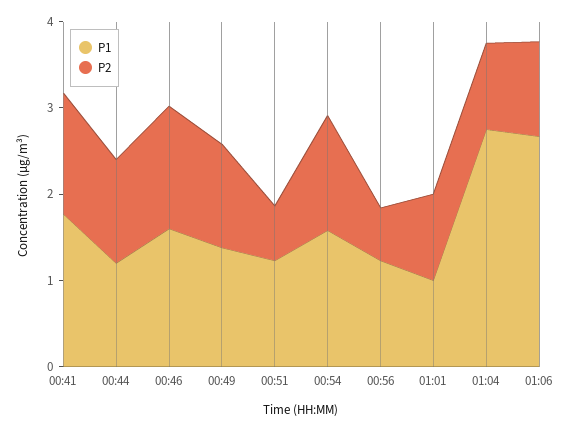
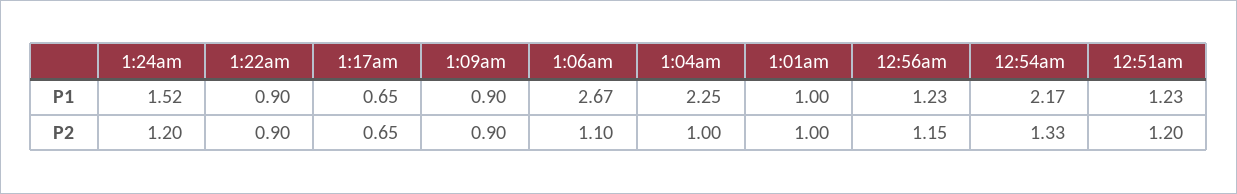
P1, 00:41: 1.8 -> none
P2, 00:41: 1.4 -> none
P1, 00:44: 1.2 -> none
P2, 00:44: 1.2 -> none
P1, 00:46: 1.6 -> none
P2, 00:46: 1.4 -> none
P1, 00:49: 1.4 -> none
P2, 00:49: 1.2 -> none
P2, 00:51: 0.6 -> 1.2
P1, 00:54: 1.6 -> 2.17
P2, 00:56: 0.6 -> 1.15
P1, 01:04: 2.8 -> 2.25
P1, 1:24am: none -> 1.52
P1, 1:22am: none -> 0.9
P1, 1:17am: none -> 0.65
P1, 1:09am: none -> 0.9
P2, 1:24am: none -> 1.2
P2, 1:22am: none -> 0.9
P2, 1:17am: none -> 0.65
P2, 1:09am: none -> 0.9

